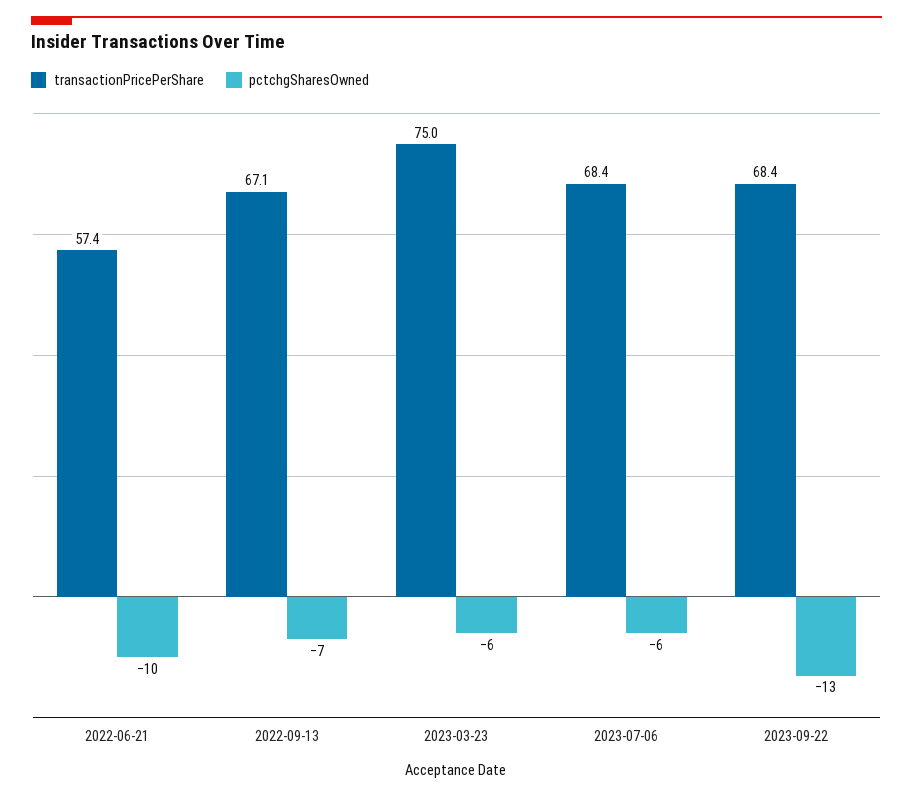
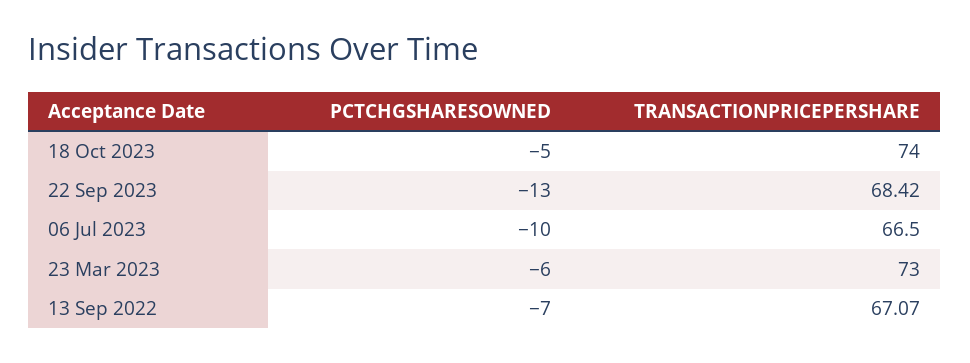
transactionPricePerShare, 2022-06-21: 57.4 -> none
pctchgSharesOwned, 2022-06-21: -10 -> none
transactionPricePerShare, 2023-03-23: 75 -> 73
transactionPricePerShare, 2023-07-06: 68.4 -> 66.5
pctchgSharesOwned, 2023-07-06: -6 -> -10
pctchgSharesOwned, 18 Oct 2023: none -> -5
transactionPricePerShare, 18 Oct 2023: none -> 74

